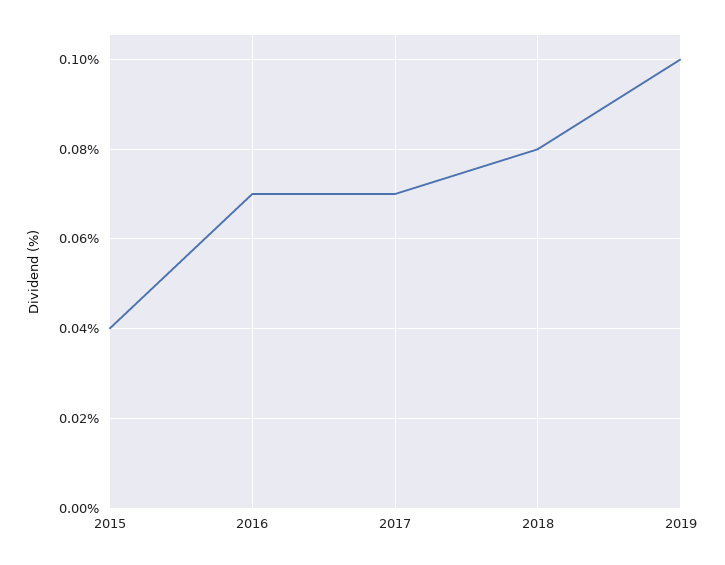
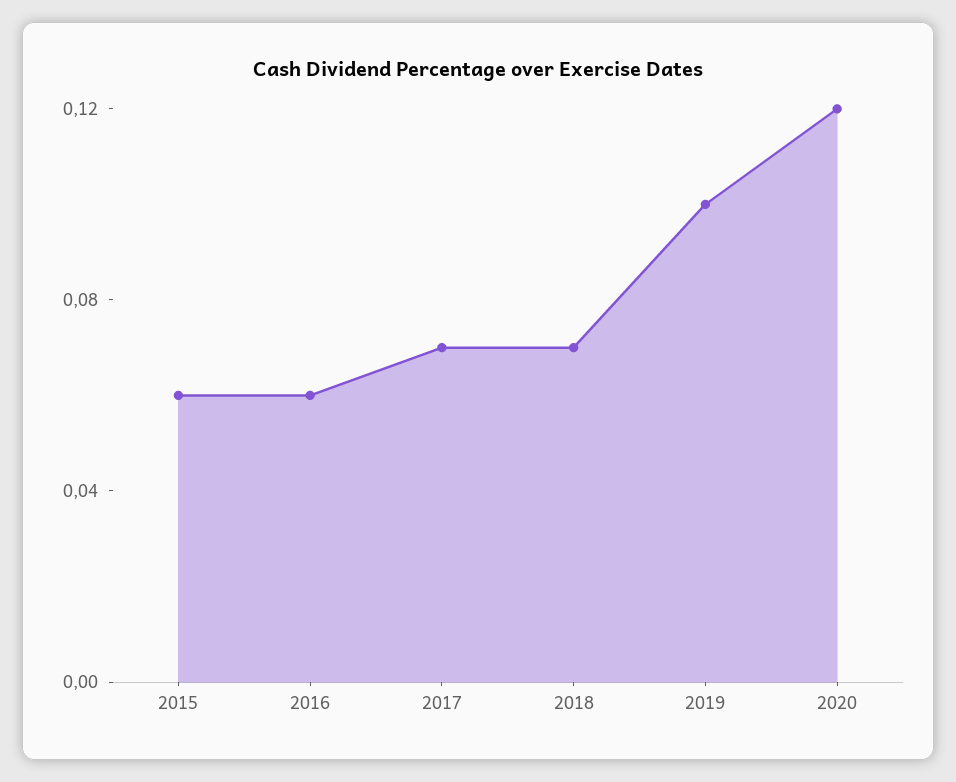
2015: 0.04 -> 0.06
2016: 0.07 -> 0.06
2018: 0.08 -> 0.07
2020: none -> 0.12

